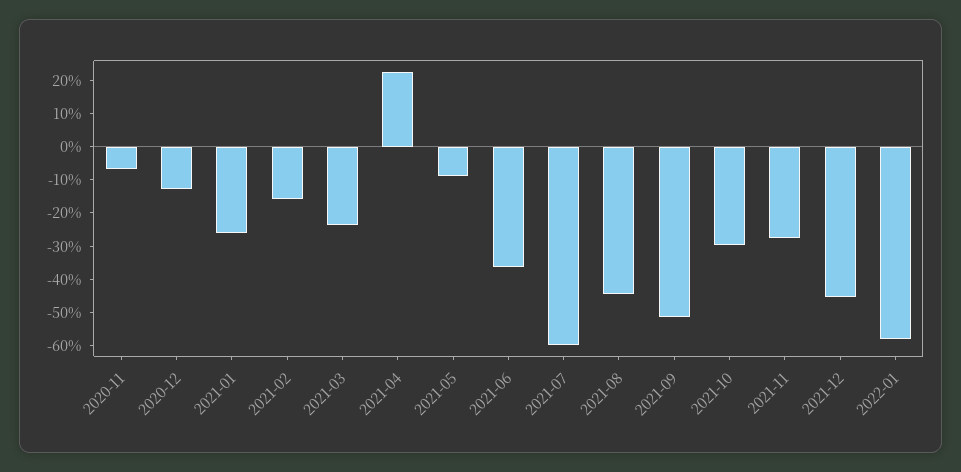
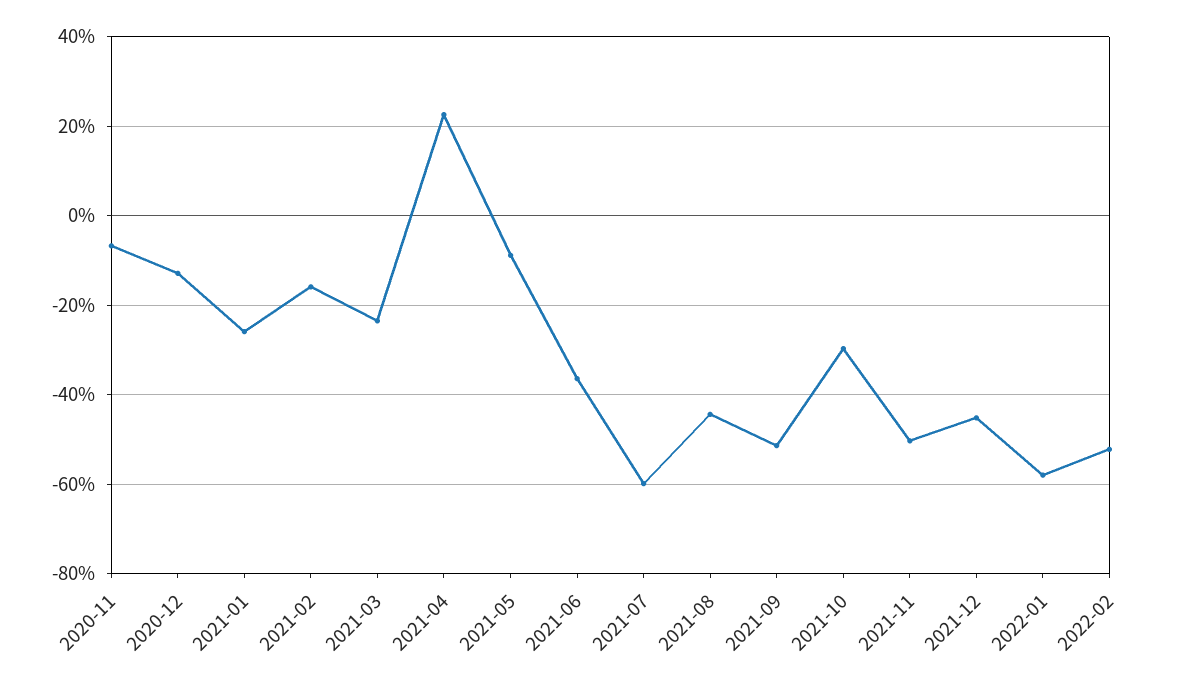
2021-11: -27.5 -> -50
2022-02: none -> -52

